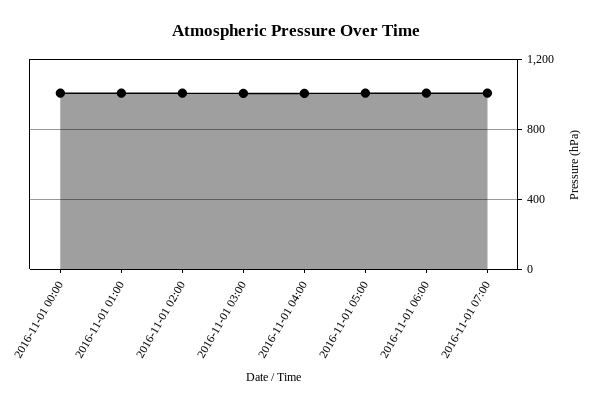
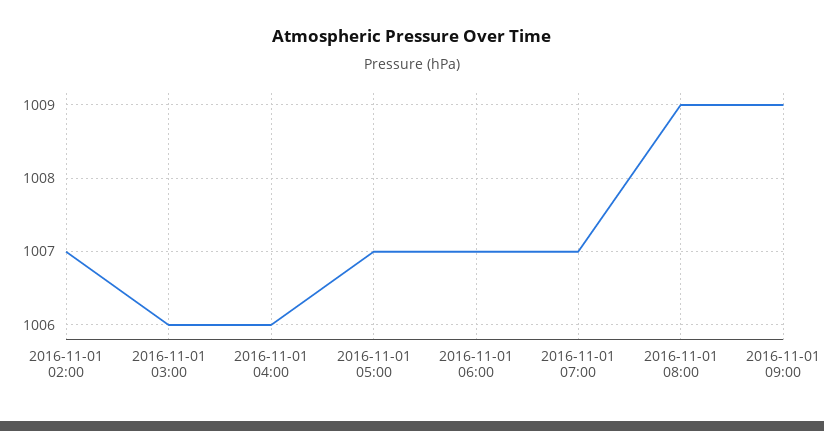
2016-11-01 00:00: 1000 -> none
2016-11-01 01:00: 1000 -> none
2016-11-01 08:00: none -> 1009
2016-11-01 09:00: none -> 1009

